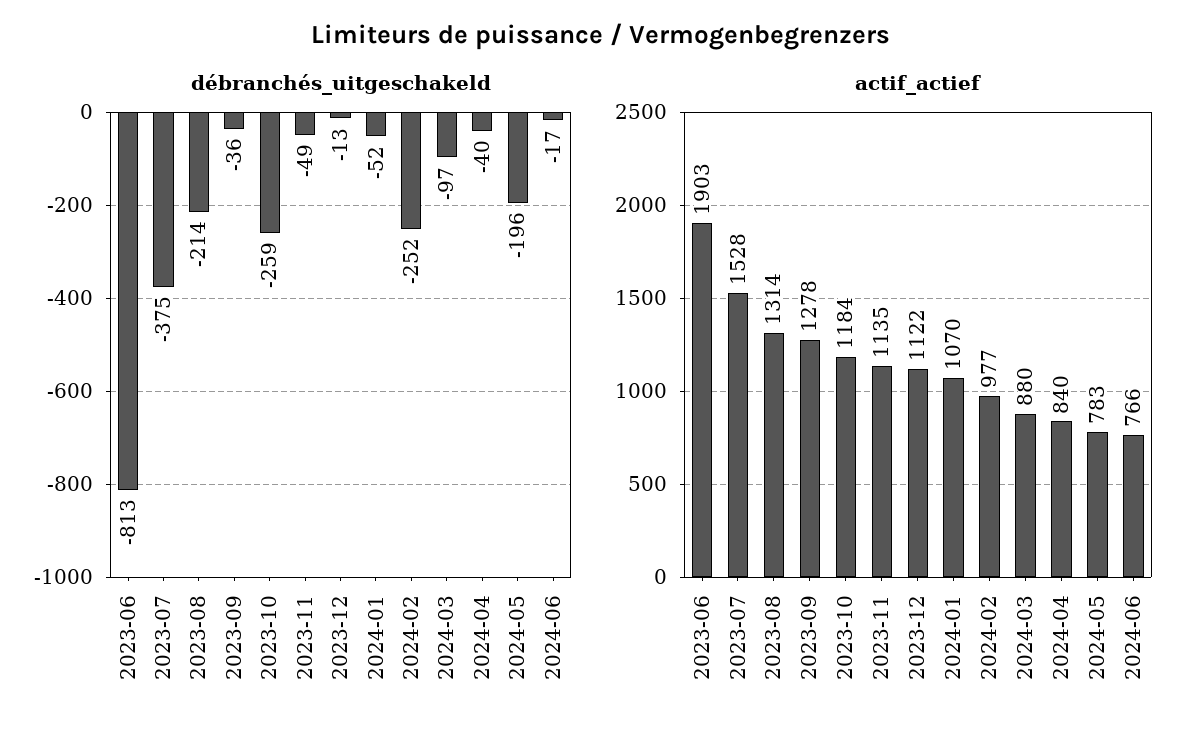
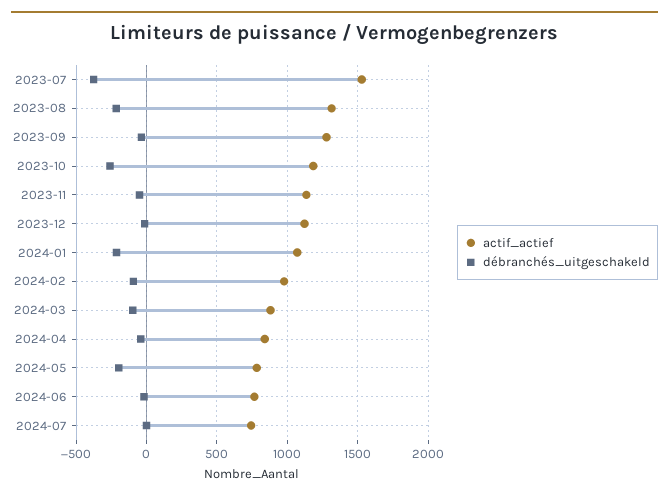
débranchés_uitgeschakeld, 2023-06: -813 -> none
débranchés_uitgeschakeld, 2024-01: -52 -> -200
débranchés_uitgeschakeld, 2024-02: -252 -> -100
actif_actief, 2023-06: 1903 -> none
actif_actief, 2024-07: none -> 750
débranchés_uitgeschakeld, 2024-07: none -> 0

